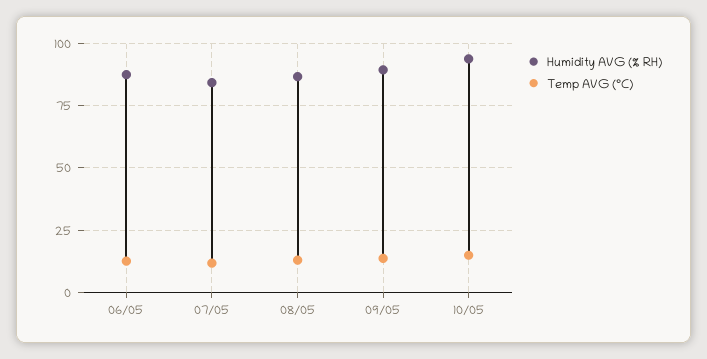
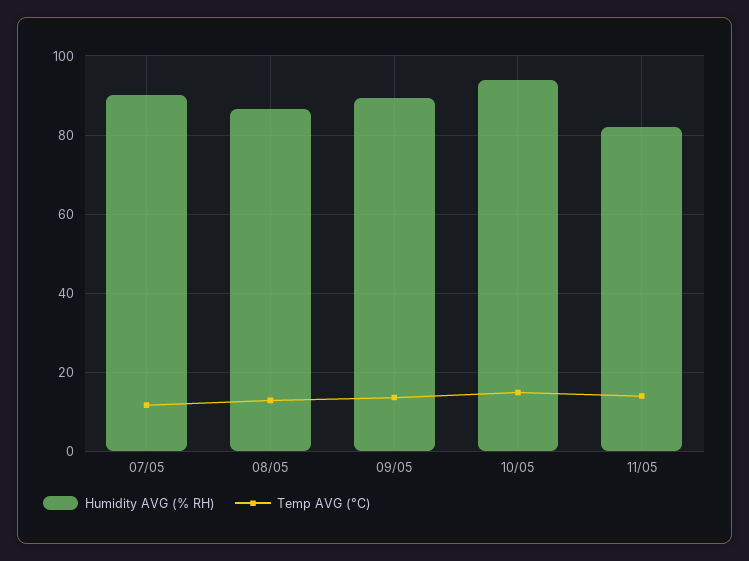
Humidity AVG (% RH), 06/05: 87.5 -> none
Temp AVG (°C), 06/05: 12.5 -> none
Humidity AVG (% RH), 07/05: 85 -> 90
Humidity AVG (% RH), 11/05: none -> 82
Temp AVG (°C), 11/05: none -> 14

